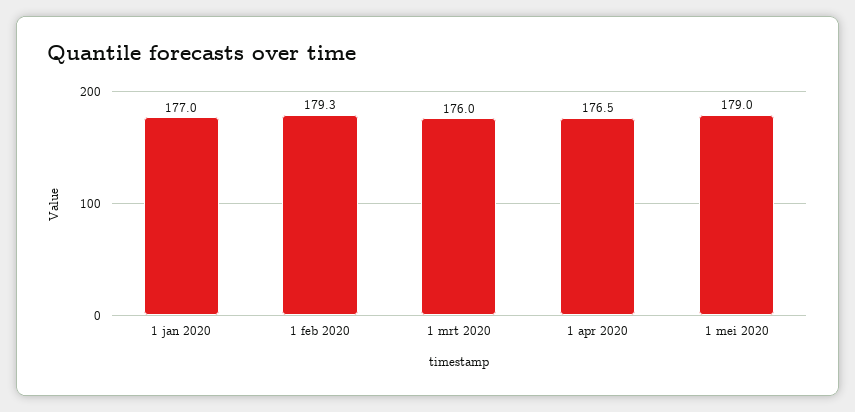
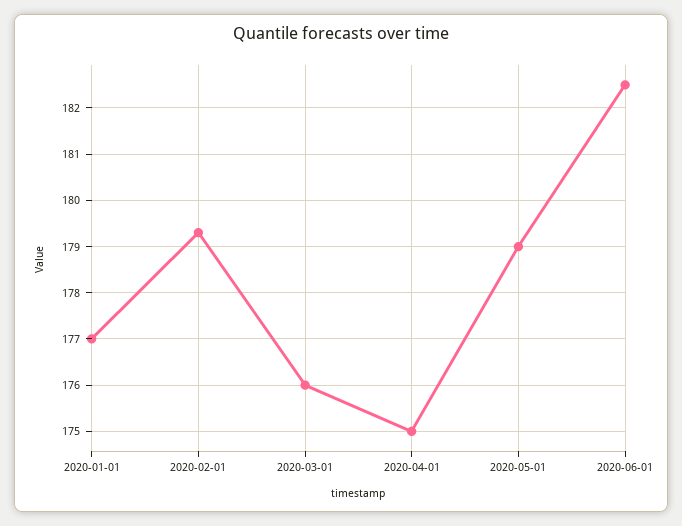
1 apr 2020: 176.5 -> 175
2020-06-01: none -> 182.5

